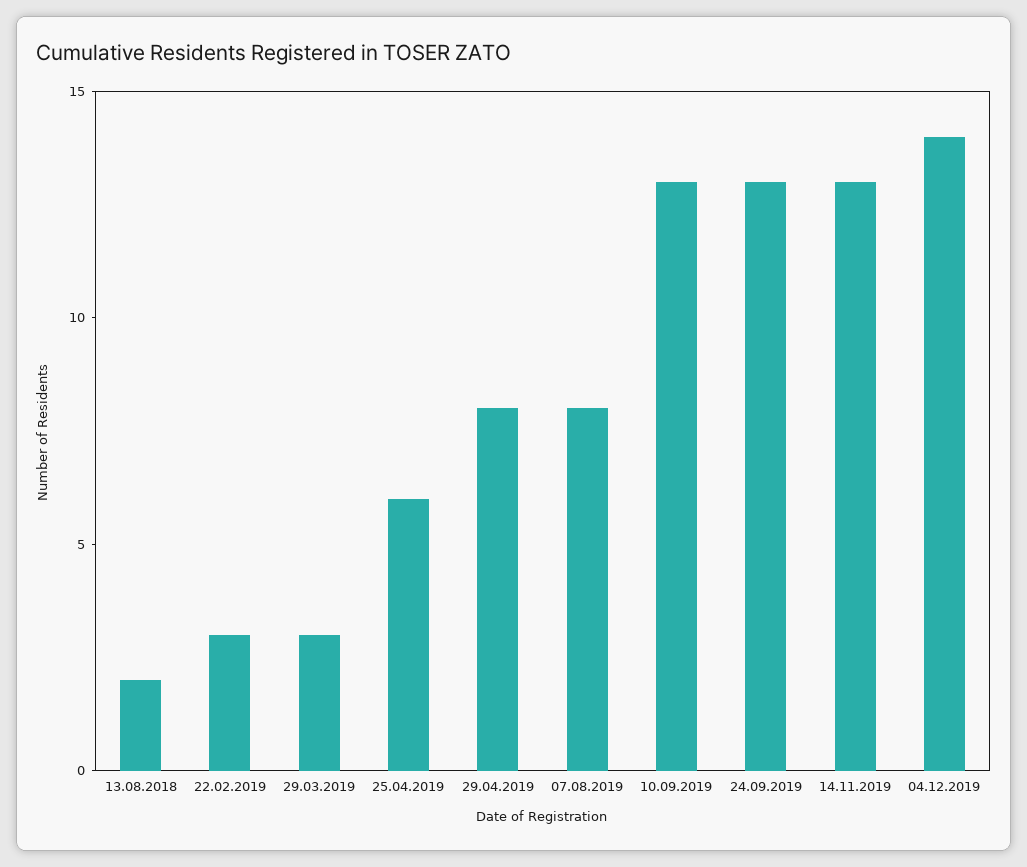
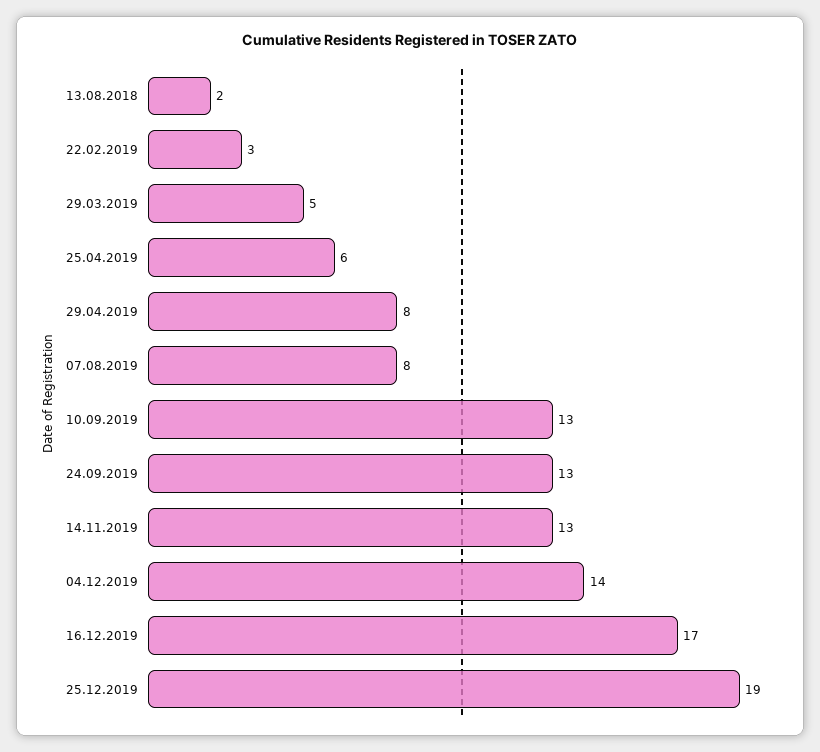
29.03.2019: 3 -> 5
16.12.2019: none -> 17
25.12.2019: none -> 19

